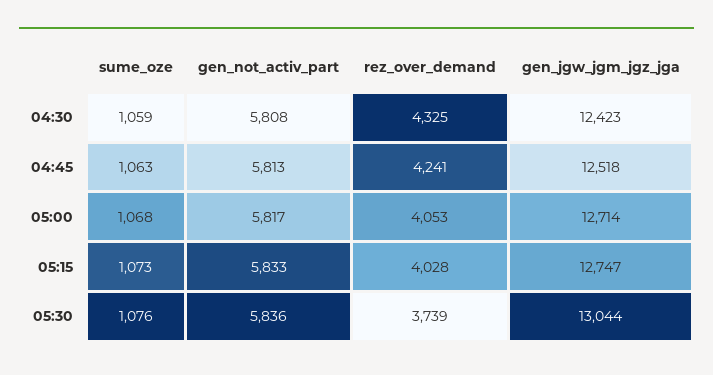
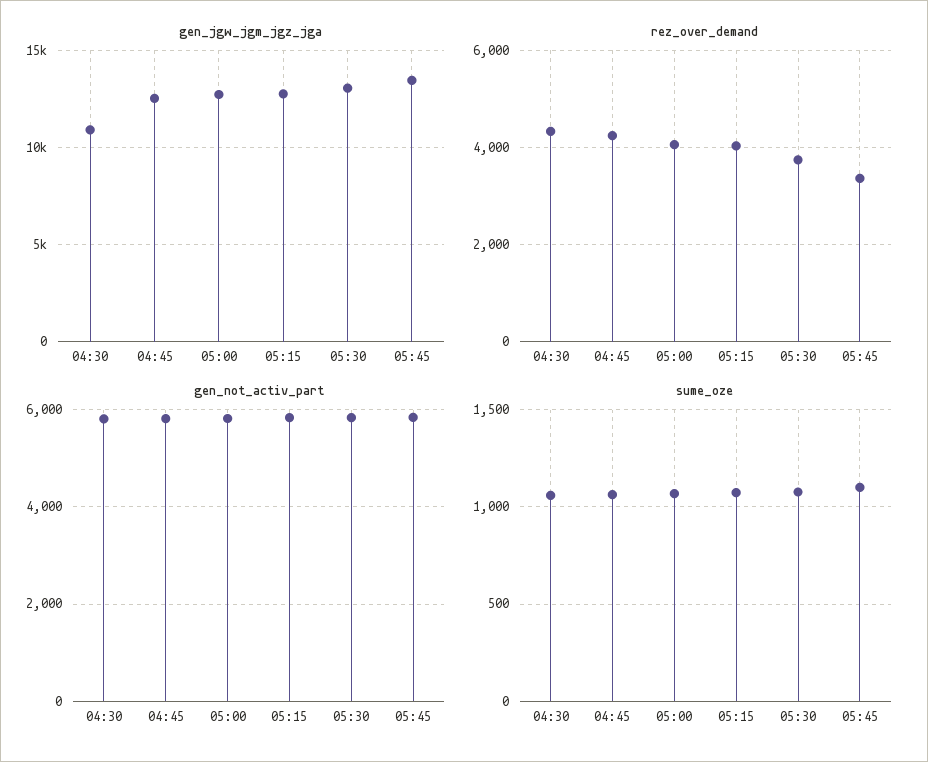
gen_jgw_jgm_jgz_jga, 04:30: 12423 -> 11000
gen_jgw_jgm_jgz_jga, 05:45: none -> 13500
rez_over_demand, 05:45: none -> 3400
gen_not_activ_part, 05:45: none -> 5800
sume_oze, 05:45: none -> 1100

